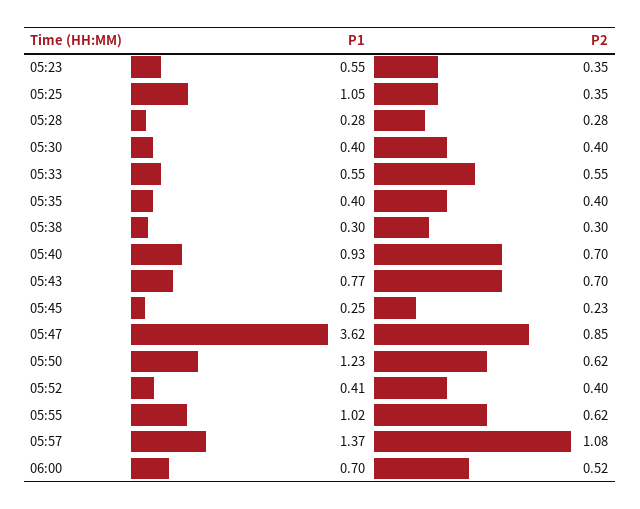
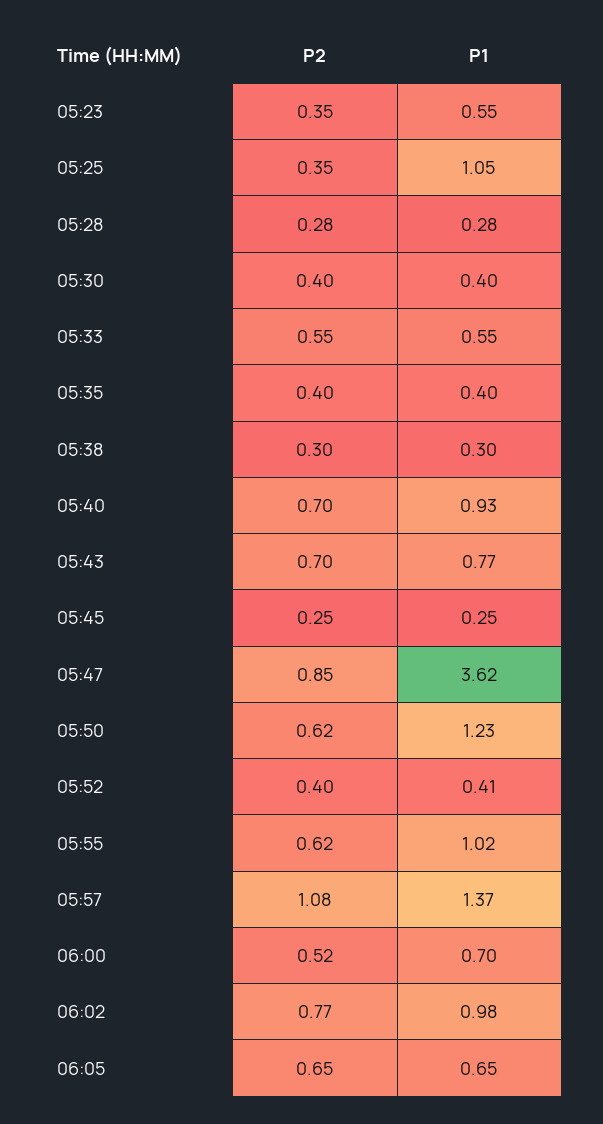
P2, 05:45: 0.23 -> 0.25
P2, 06:02: none -> 0.77
P1, 06:02: none -> 0.98
P2, 06:05: none -> 0.65
P1, 06:05: none -> 0.65

